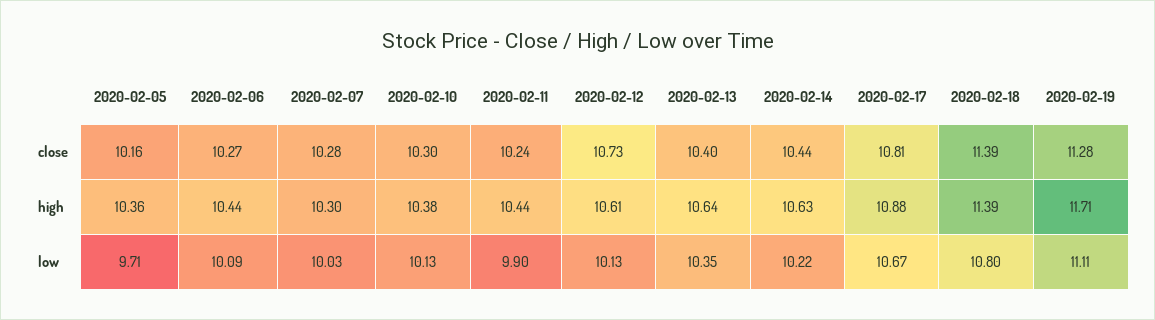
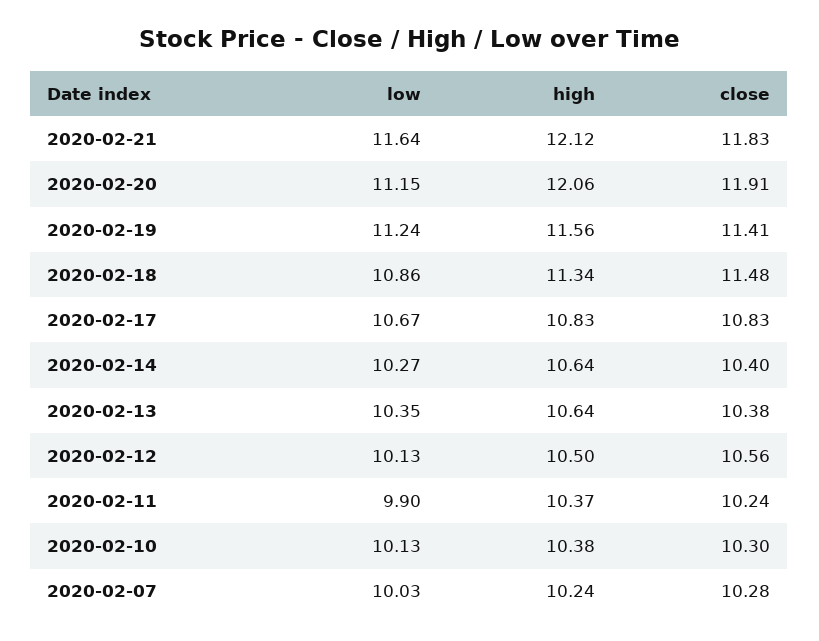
2020-02-05, close: 10.16 -> none
2020-02-06, close: 10.27 -> none
2020-02-12, close: 10.73 -> 10.56
2020-02-13, close: 10.4 -> 10.38
2020-02-14, close: 10.44 -> 10.4
2020-02-17, close: 10.81 -> 10.83
2020-02-18, close: 11.39 -> 11.48
2020-02-19, close: 11.28 -> 11.41
2020-02-05, high: 10.36 -> none
2020-02-06, high: 10.44 -> none
2020-02-07, high: 10.3 -> 10.24
2020-02-11, high: 10.44 -> 10.37
2020-02-12, high: 10.61 -> 10.5
2020-02-14, high: 10.63 -> 10.64
2020-02-17, high: 10.88 -> 10.83
2020-02-18, high: 11.39 -> 11.34
2020-02-19, high: 11.71 -> 11.56
2020-02-05, low: 9.71 -> none
2020-02-06, low: 10.09 -> none
2020-02-14, low: 10.22 -> 10.27
2020-02-18, low: 10.8 -> 10.86
2020-02-19, low: 11.11 -> 11.24
2020-02-21, low: none -> 11.64
2020-02-21, high: none -> 12.12
2020-02-21, close: none -> 11.83
2020-02-20, low: none -> 11.15
2020-02-20, high: none -> 12.06
2020-02-20, close: none -> 11.91

